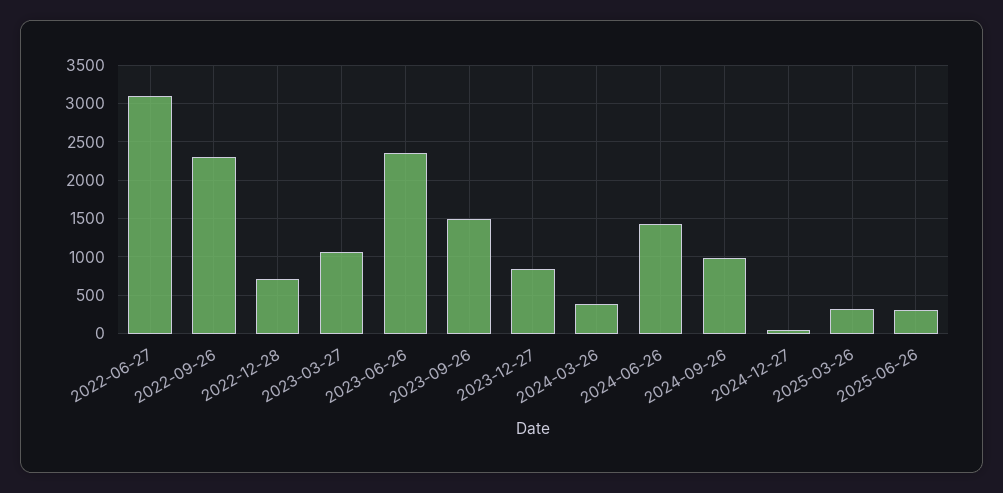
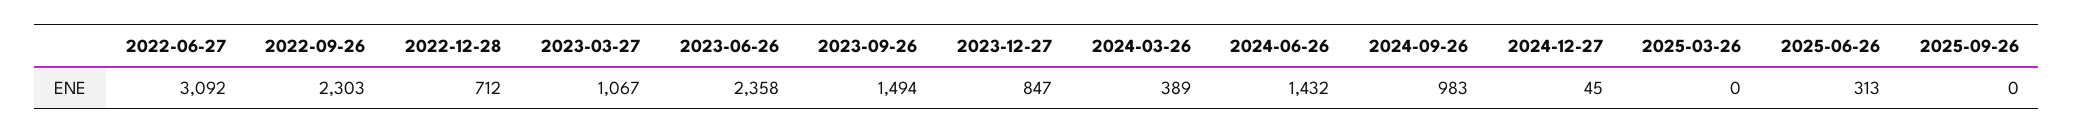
2025-03-26: 300 -> 0
2025-09-26: none -> 0

